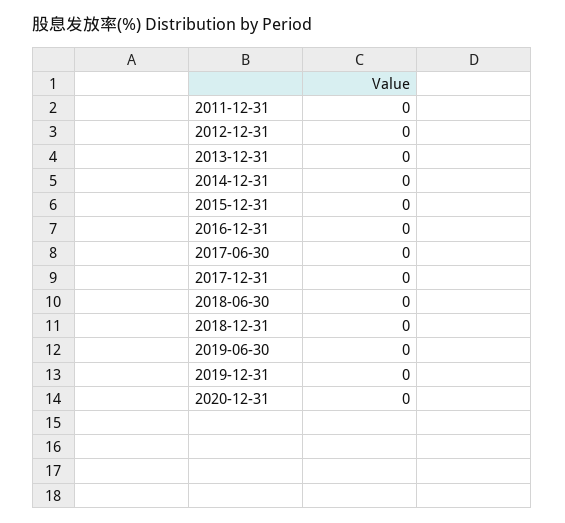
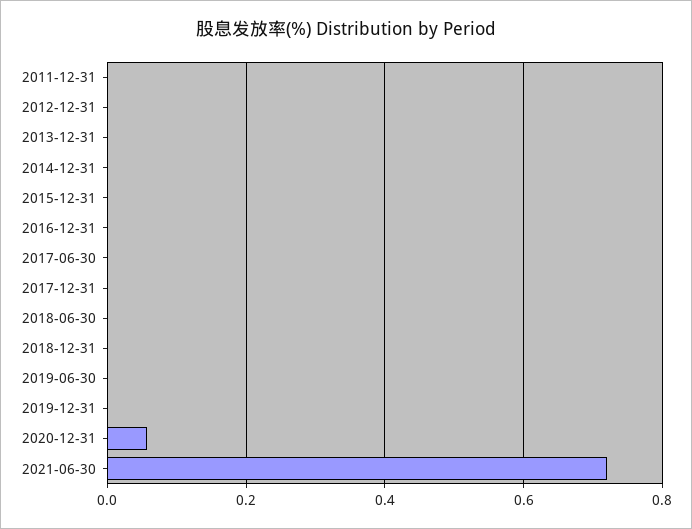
2020-12-31: 0 -> 0.06
2021-06-30: none -> 0.72

